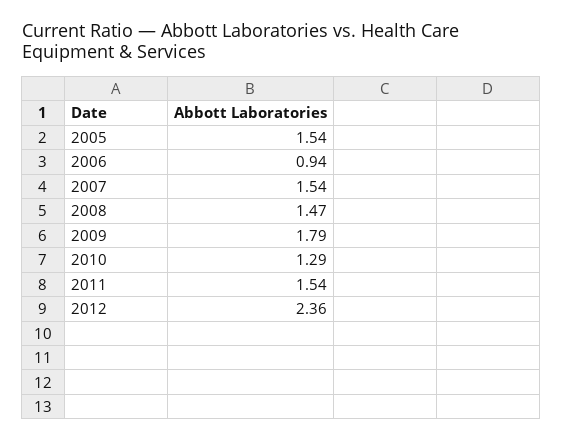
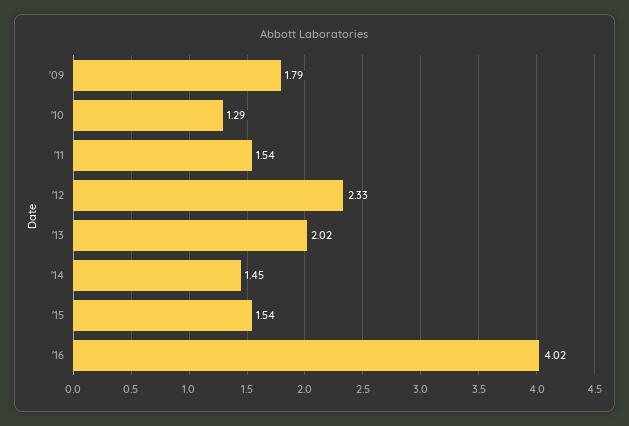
2005: 1.54 -> none
2006: 0.94 -> none
2007: 1.54 -> none
2008: 1.47 -> none
2012: 2.36 -> 2.33
'13: none -> 2.02
'14: none -> 1.45
'15: none -> 1.54
'16: none -> 4.02

